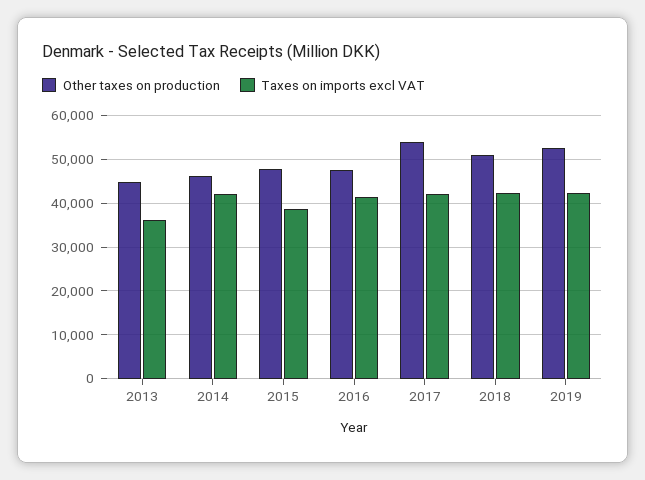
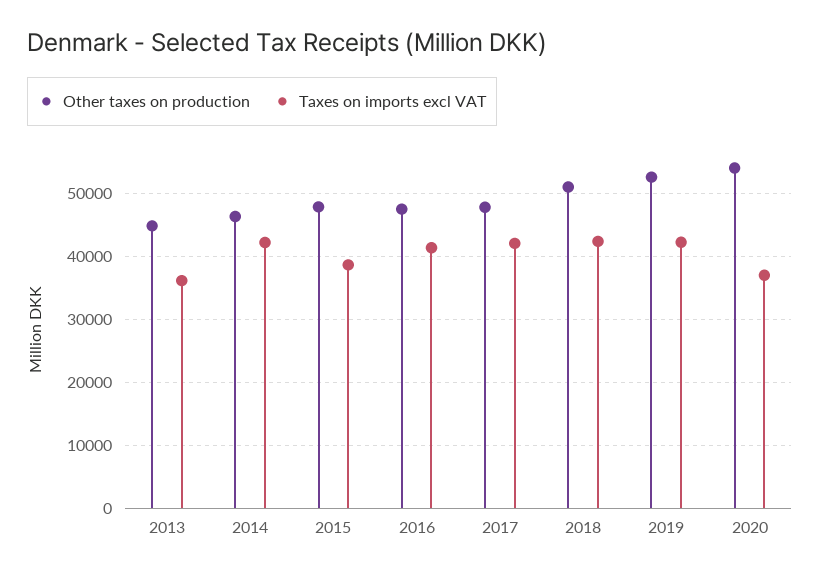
Other taxes on production, 2017: 54000 -> 48000
Other taxes on production, 2020: none -> 54000
Taxes on imports excl VAT, 2020: none -> 37000

